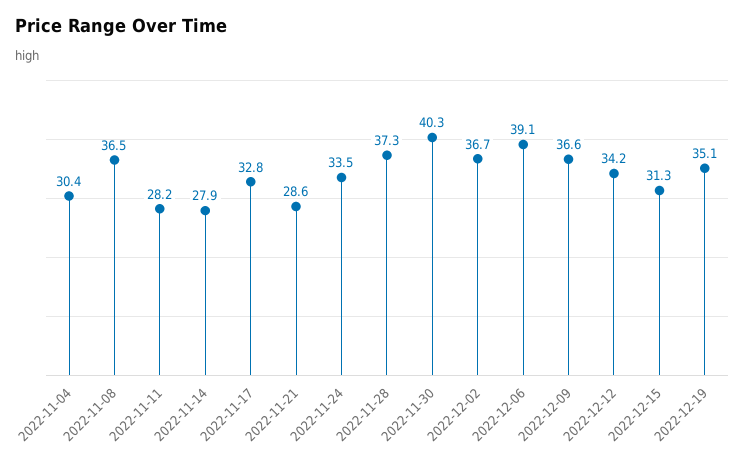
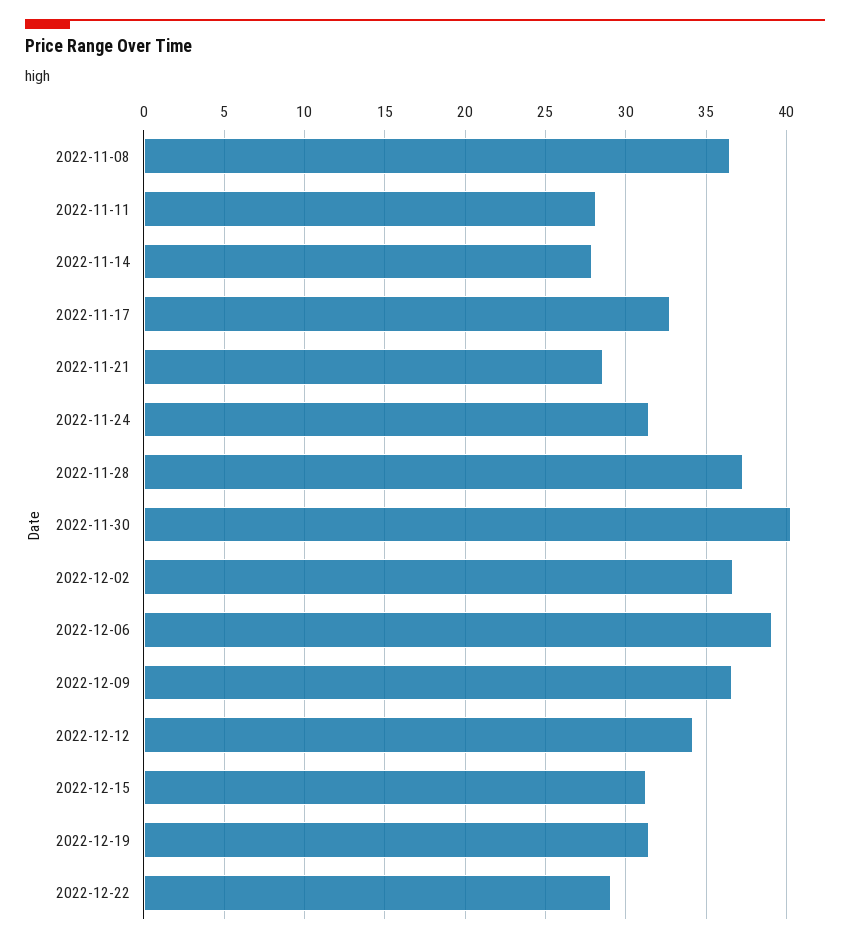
2022-11-04: 30.4 -> none
2022-11-24: 33.5 -> 31.5
2022-12-19: 35.1 -> 31.5
2022-12-22: none -> 29

